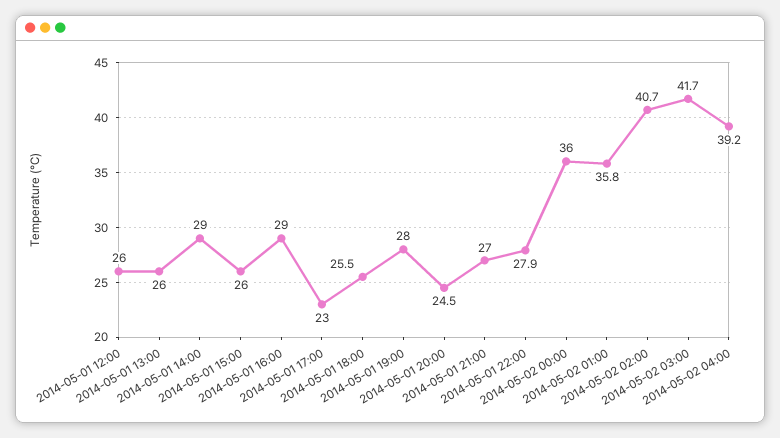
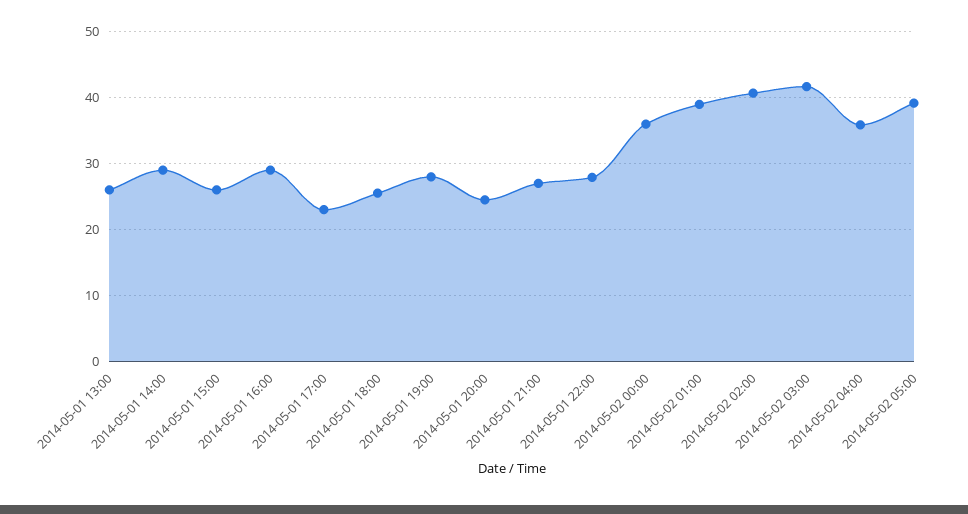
2014-05-01 12:00: 26 -> none
2014-05-02 01:00: 35.8 -> 39
2014-05-02 04:00: 39.2 -> 36
2014-05-02 05:00: none -> 39

